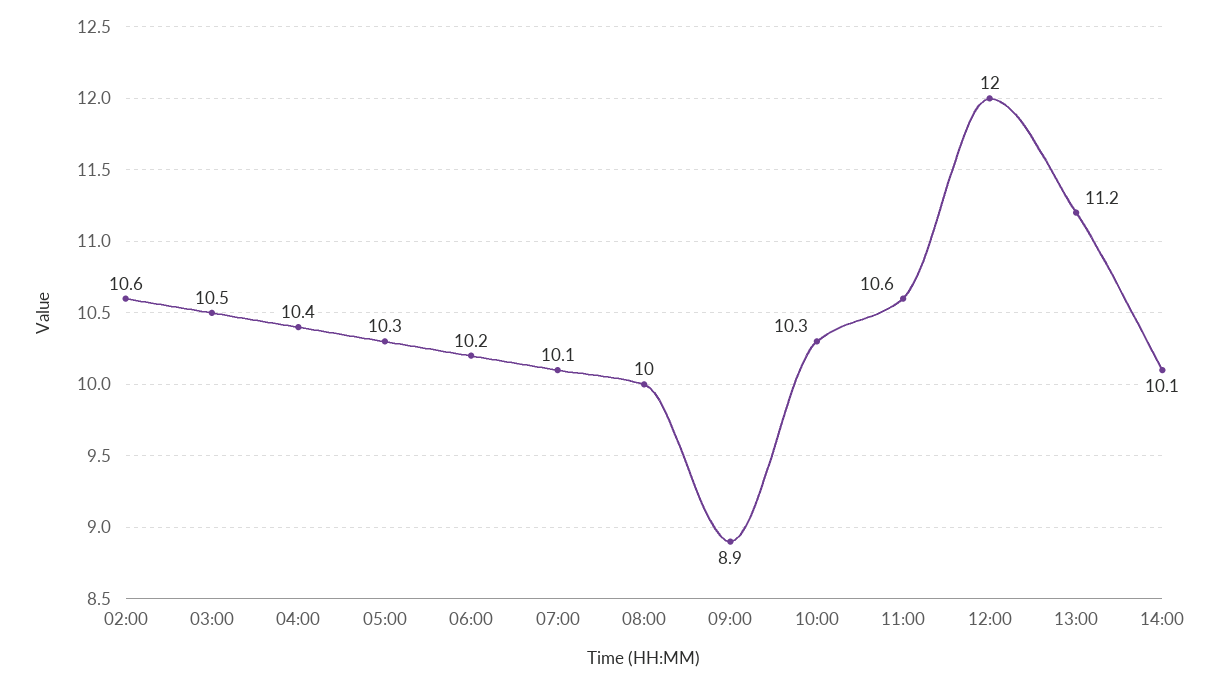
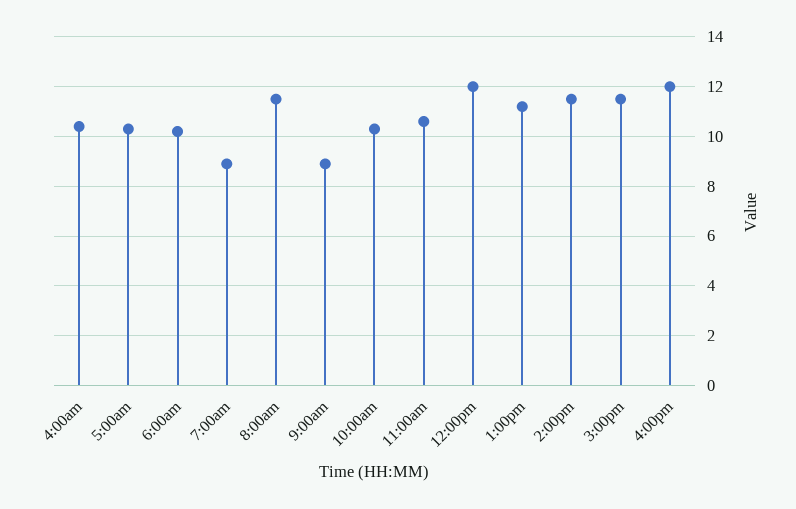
02:00: 10.6 -> none
03:00: 10.5 -> none
07:00: 10.1 -> 9
08:00: 10 -> 11.5
14:00: 10.1 -> 11.5
3:00pm: none -> 11.5
4:00pm: none -> 12

